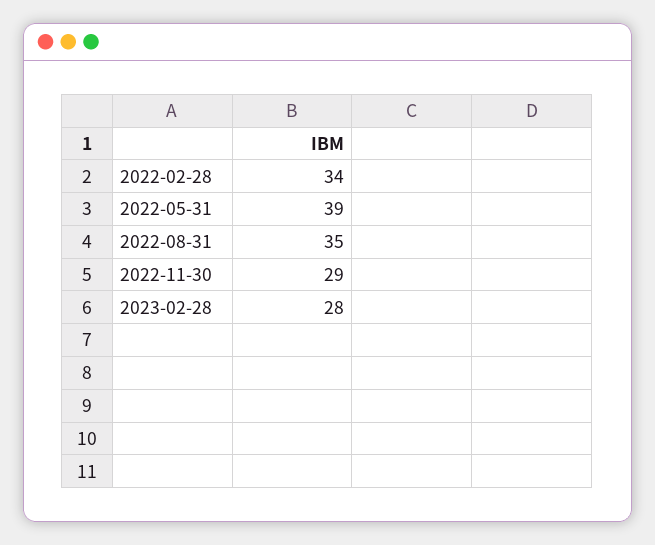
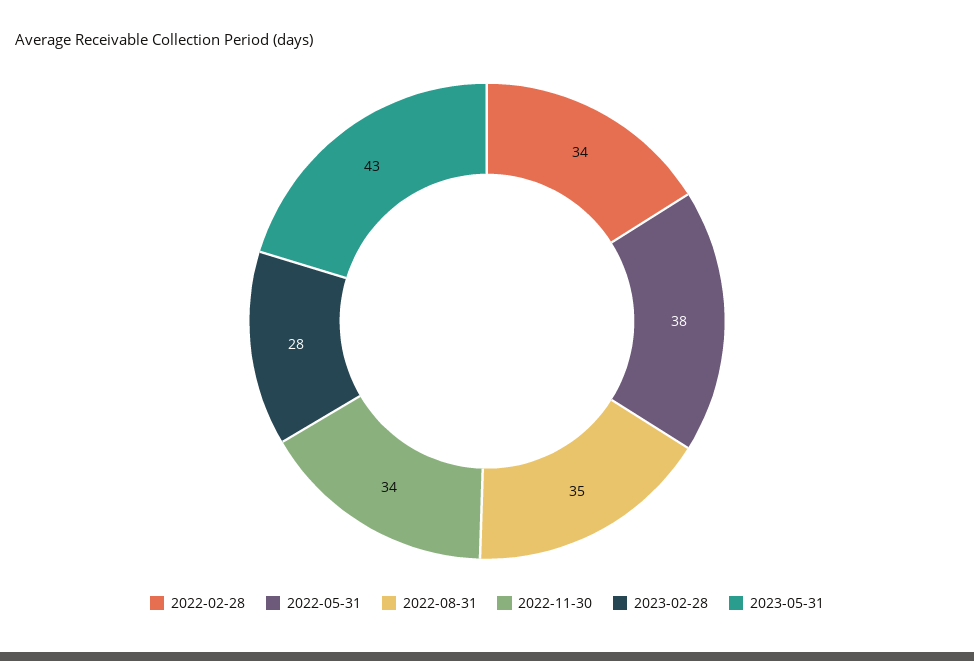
2022-05-31: 39 -> 38
2022-11-30: 29 -> 34
2023-05-31: none -> 43

